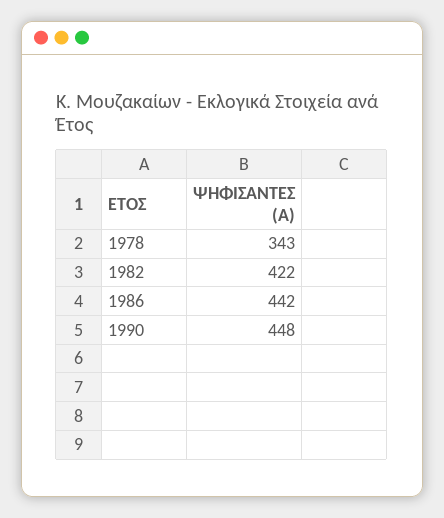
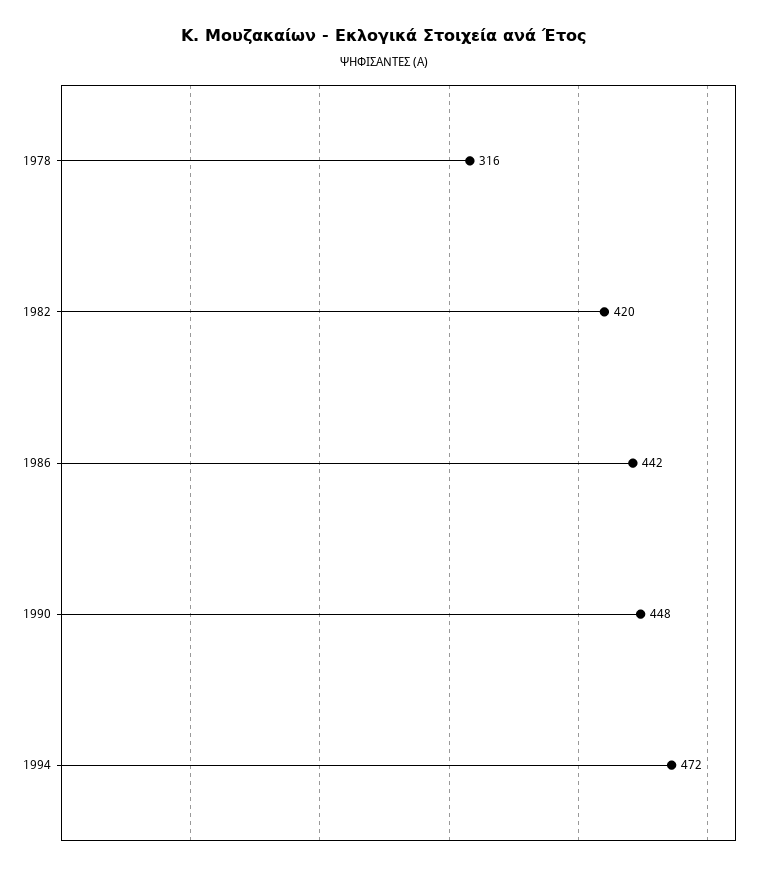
1978: 343 -> 316
1982: 422 -> 420
1994: none -> 472

